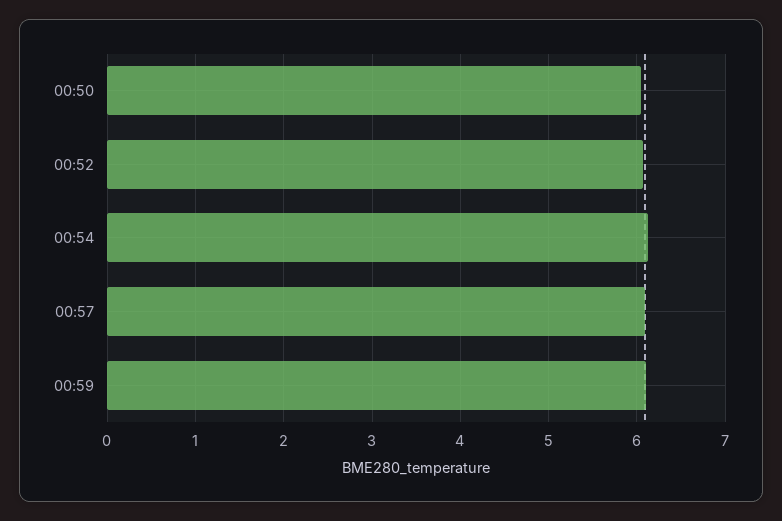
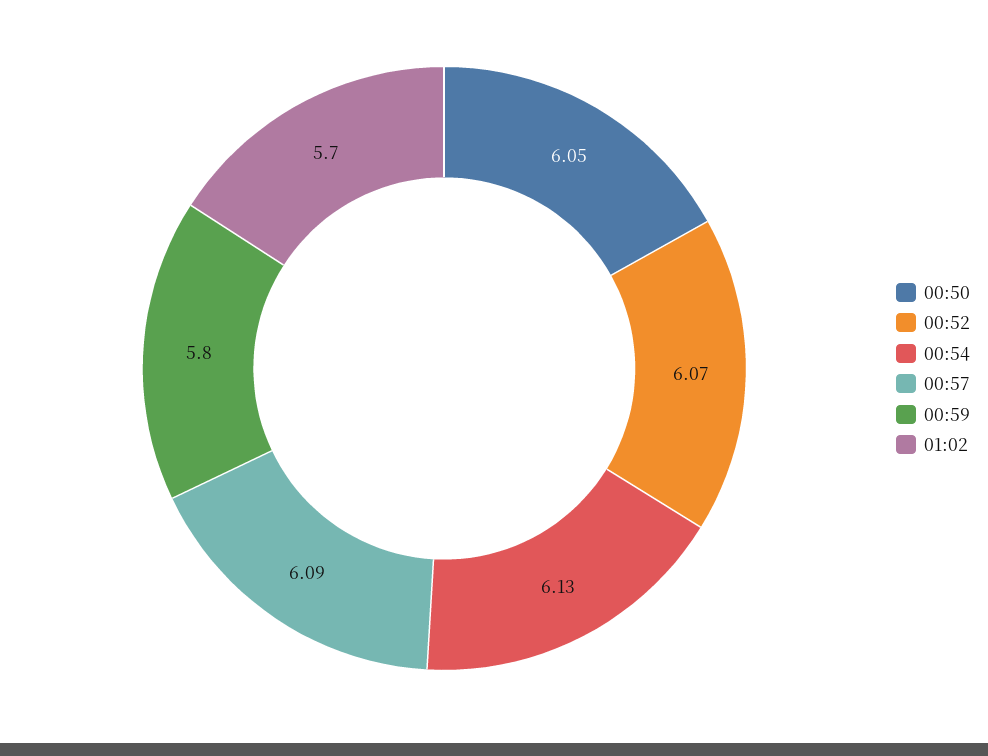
00:59: 6.1 -> 5.8
01:02: none -> 5.7

